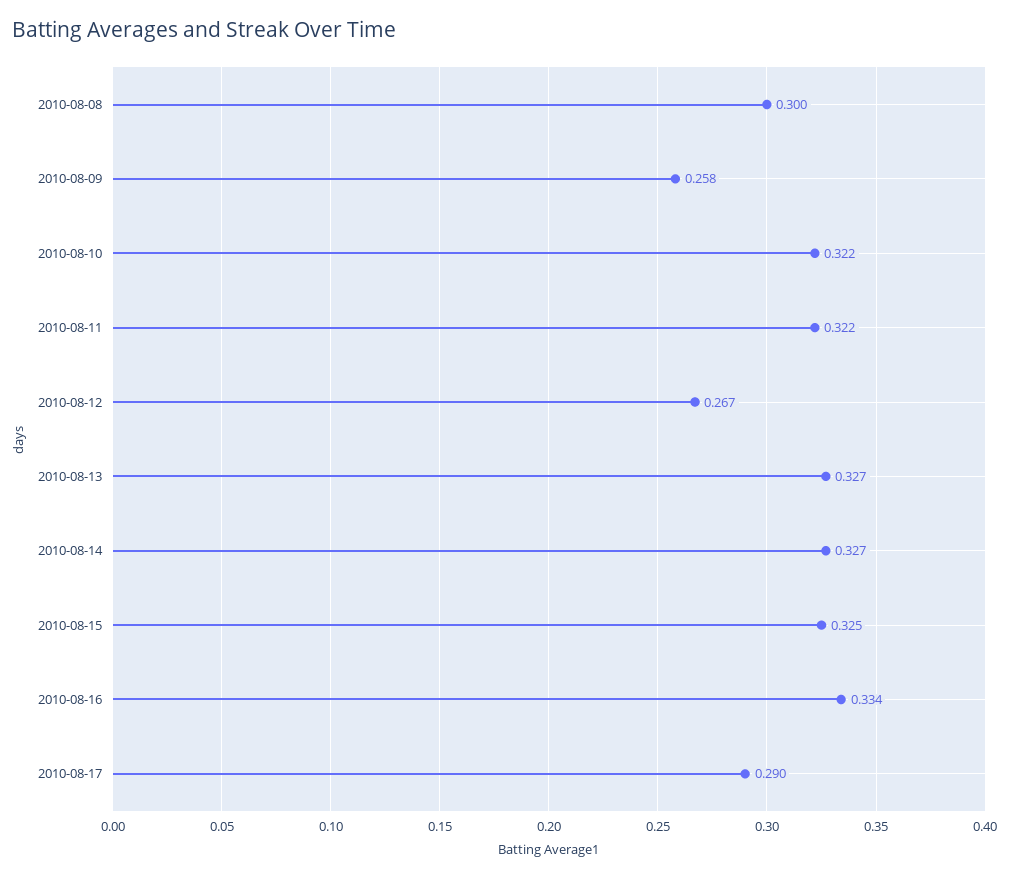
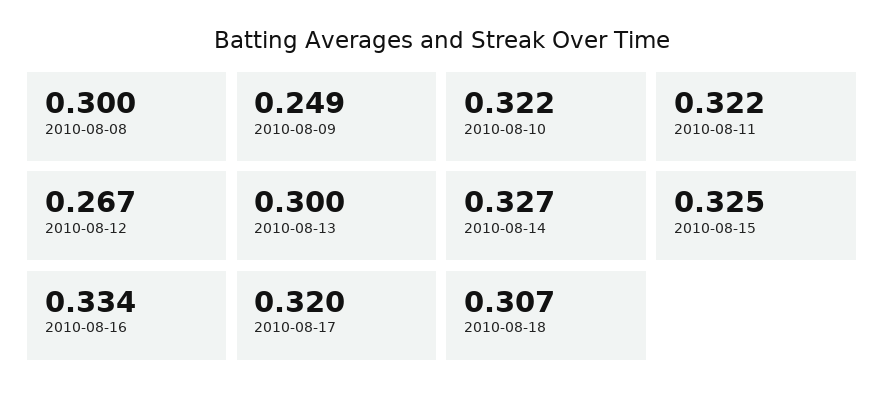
2010-08-09: 0.258 -> 0.249
2010-08-13: 0.327 -> 0.3
2010-08-17: 0.29 -> 0.32
2010-08-18: none -> 0.307

